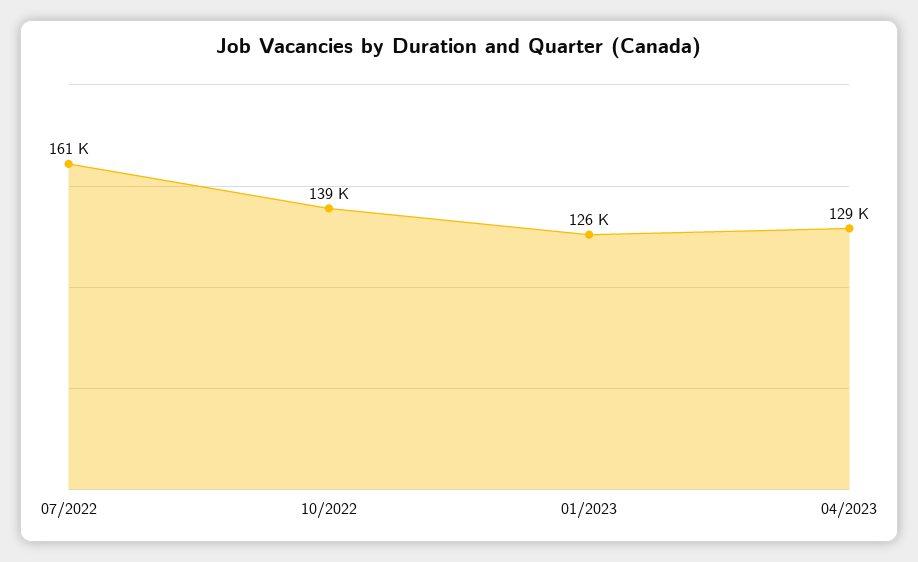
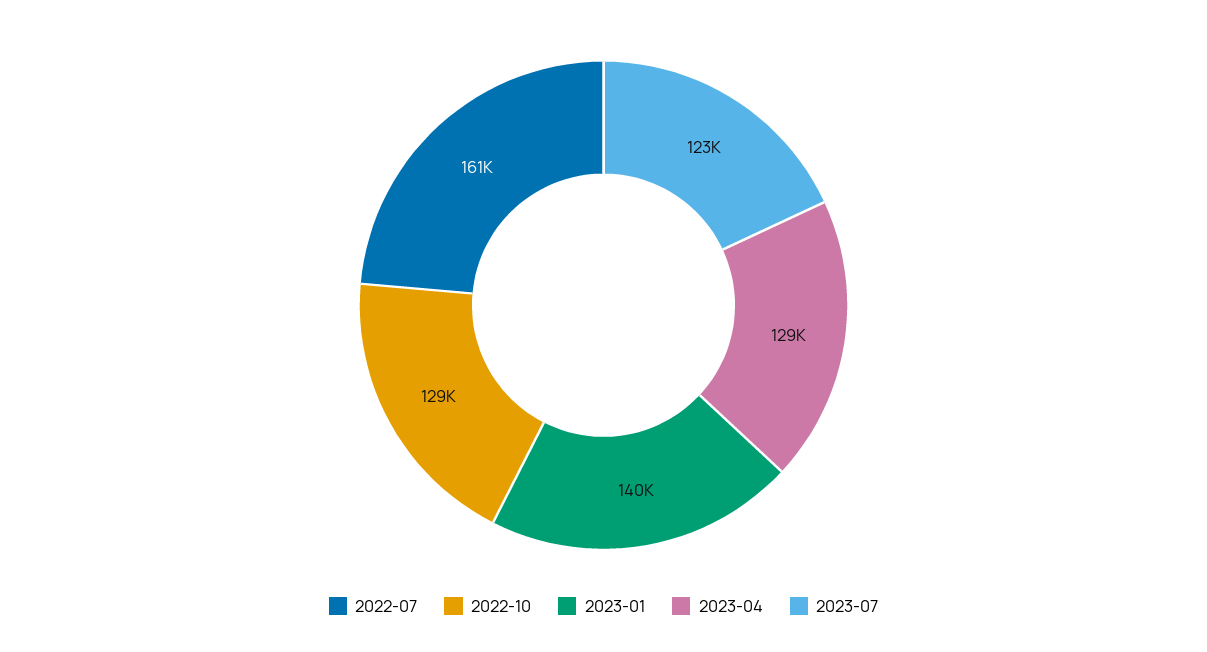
10/2022: 139000 -> 129000
01/2023: 126000 -> 140000
2023-07: none -> 123000

